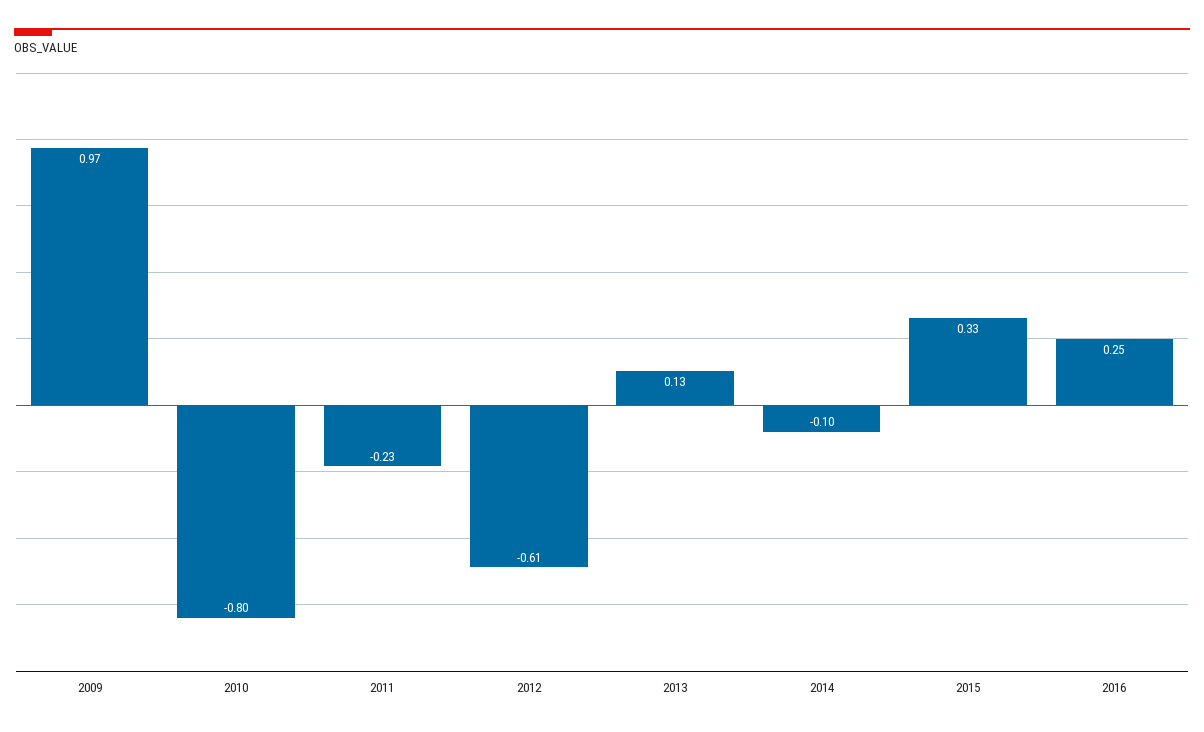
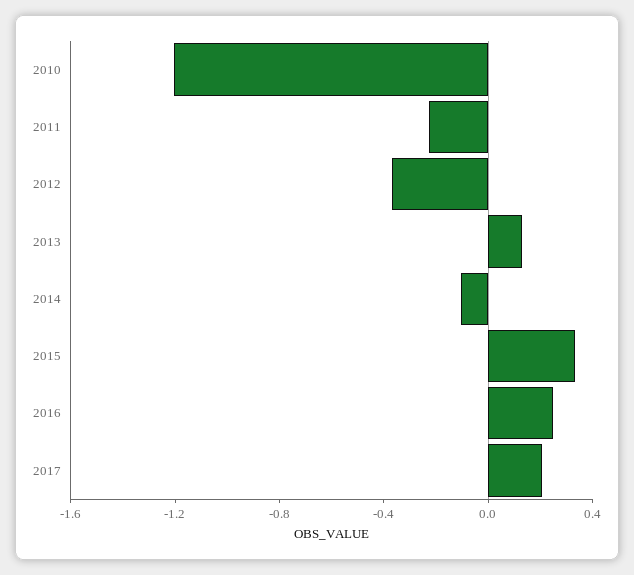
2009: 0.97 -> none
2010: -0.8 -> -1.2
2012: -0.61 -> -0.4
2017: none -> 0.2

